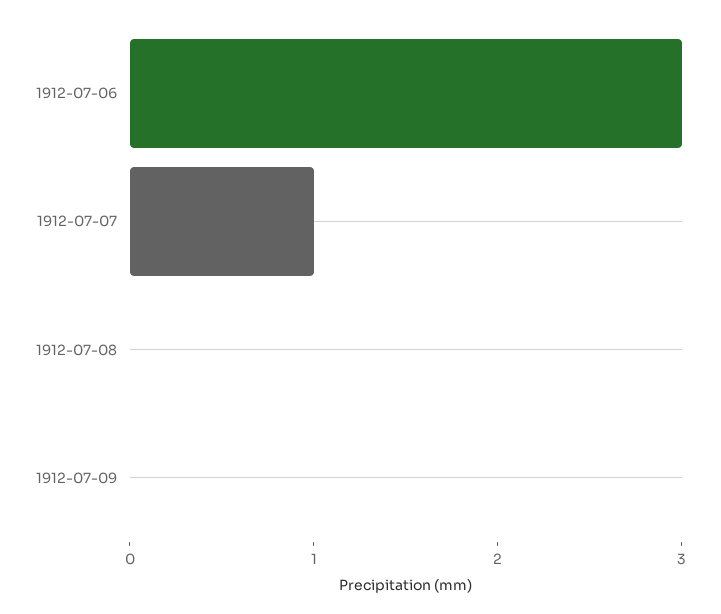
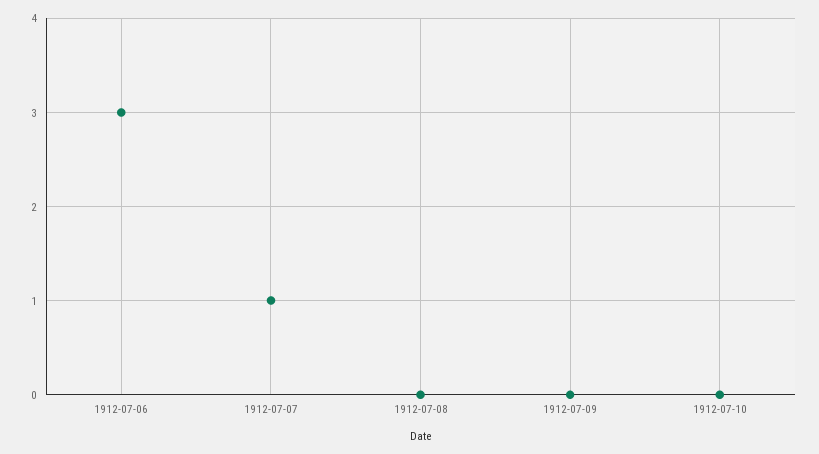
1912-07-10: none -> 0

